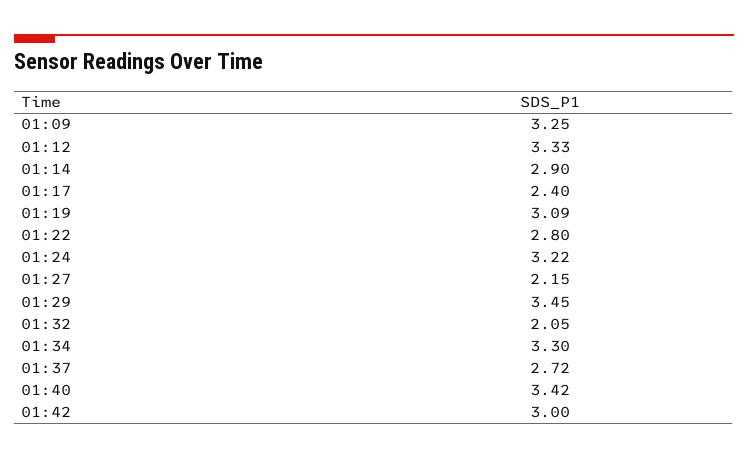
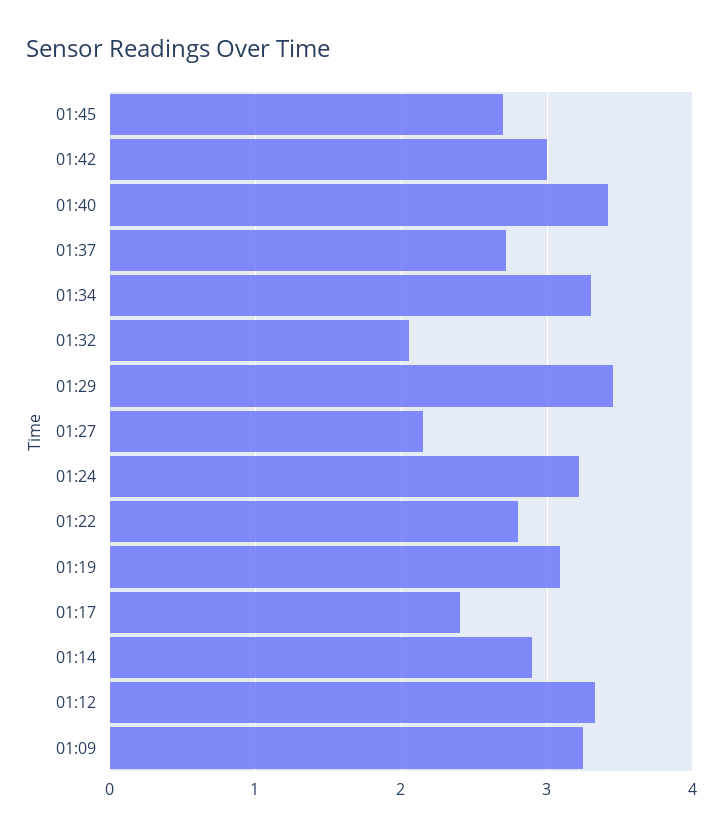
01:45: none -> 2.7

